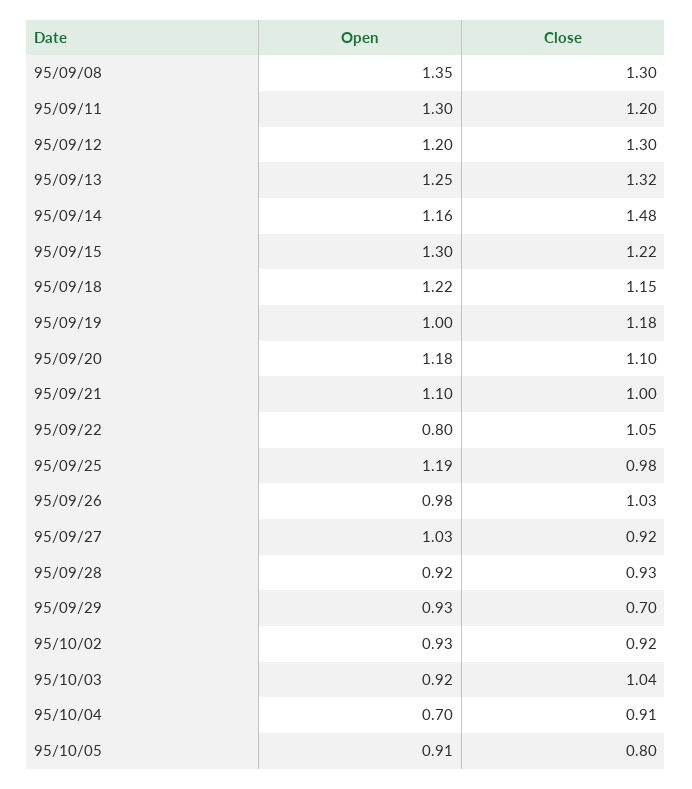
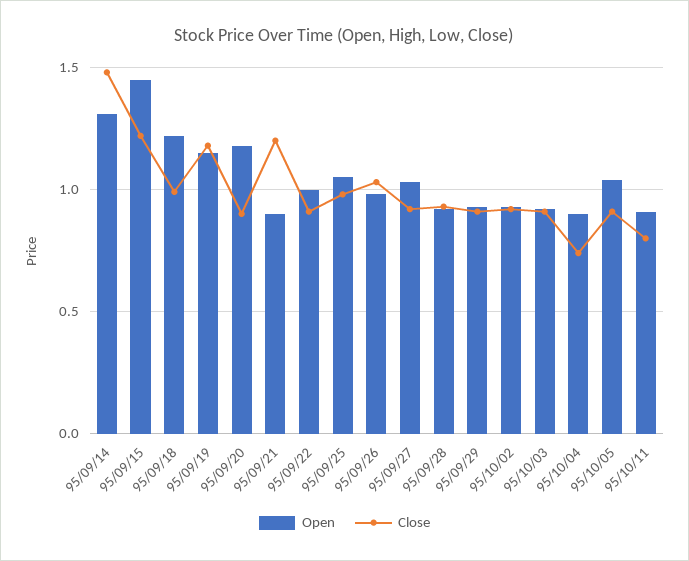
Open, 95/09/08: 1.35 -> none
Close, 95/09/08: 1.3 -> none
Open, 95/09/11: 1.3 -> none
Close, 95/09/11: 1.2 -> none
Open, 95/09/12: 1.2 -> none
Close, 95/09/12: 1.3 -> none
Open, 95/09/13: 1.25 -> none
Close, 95/09/13: 1.32 -> none
Open, 95/09/14: 1.16 -> 1.3
Open, 95/09/15: 1.3 -> 1.45
Close, 95/09/18: 1.15 -> 1
Open, 95/09/19: 1 -> 1.15
Close, 95/09/20: 1.1 -> 0.9
Open, 95/09/21: 1.1 -> 0.9
Close, 95/09/21: 1 -> 1.2
Open, 95/09/22: 0.8 -> 1
Close, 95/09/22: 1.05 -> 0.9
Open, 95/09/25: 1.19 -> 1.05
Close, 95/09/29: 0.7 -> 0.9
Close, 95/10/03: 1.04 -> 0.9
Open, 95/10/04: 0.7 -> 0.9
Close, 95/10/04: 0.91 -> 0.75
Open, 95/10/05: 0.91 -> 1.05
Close, 95/10/05: 0.8 -> 0.9
Open, 95/10/11: none -> 0.9
Close, 95/10/11: none -> 0.8

